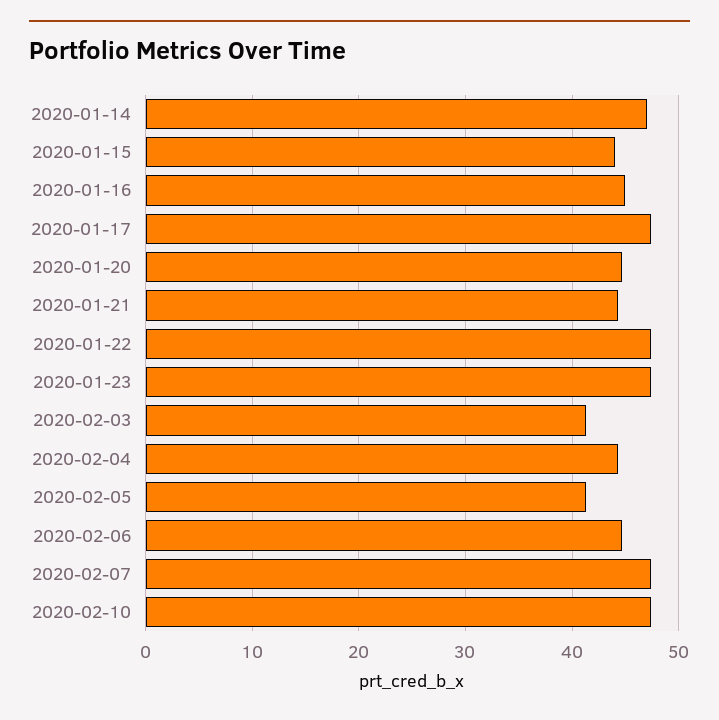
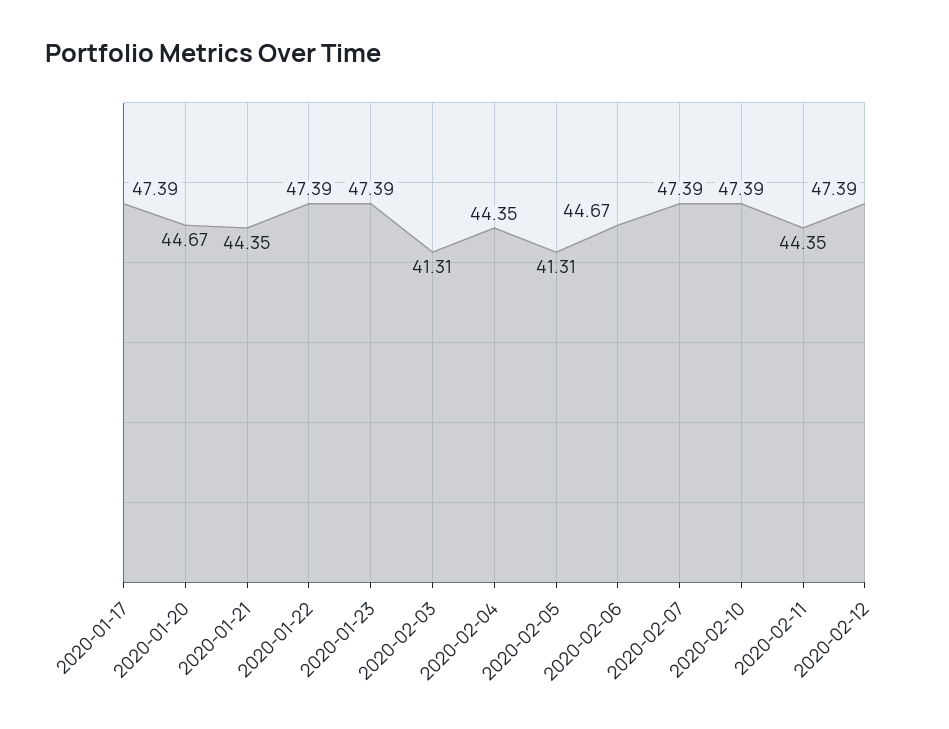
2020-01-14: 47 -> none
2020-01-15: 44 -> none
2020-01-16: 45 -> none
2020-02-11: none -> 44.35
2020-02-12: none -> 47.39

